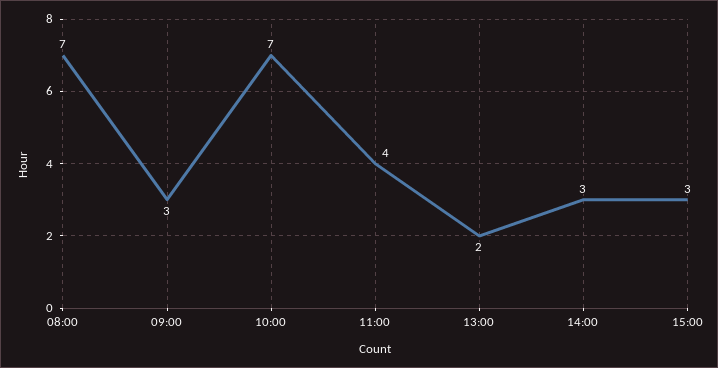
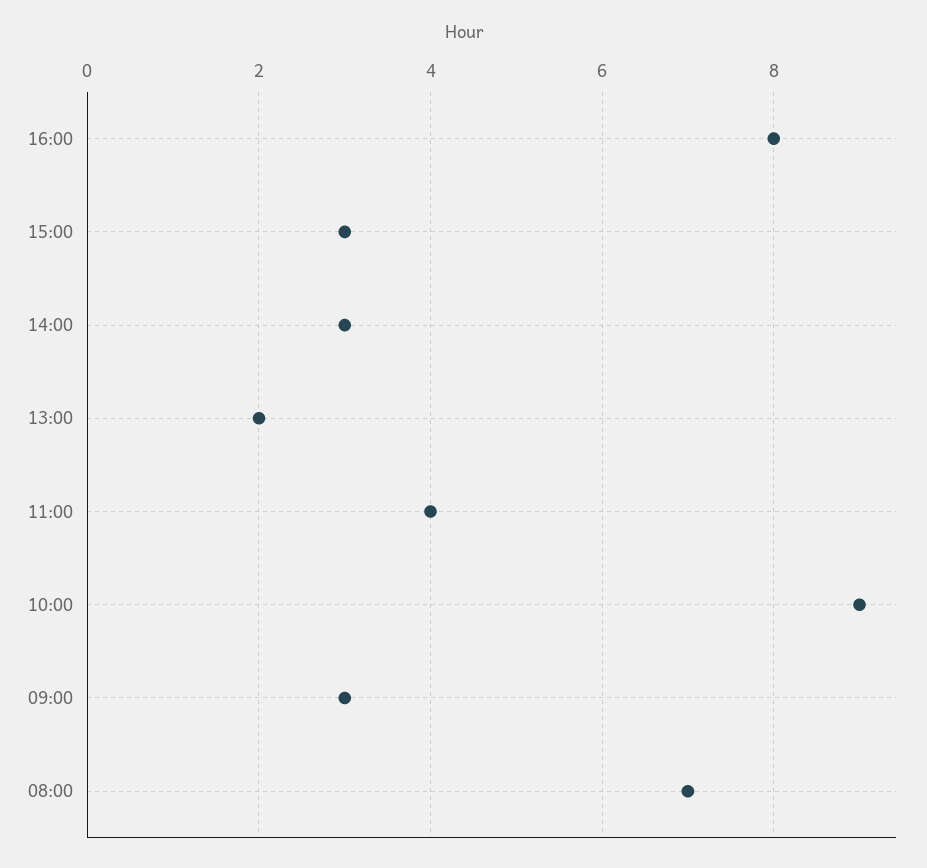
10:00: 7 -> 9
16:00: none -> 8

